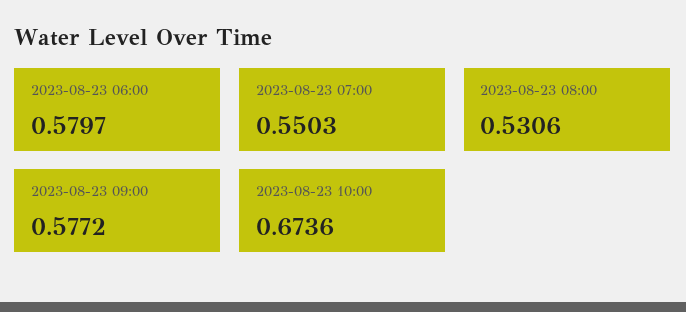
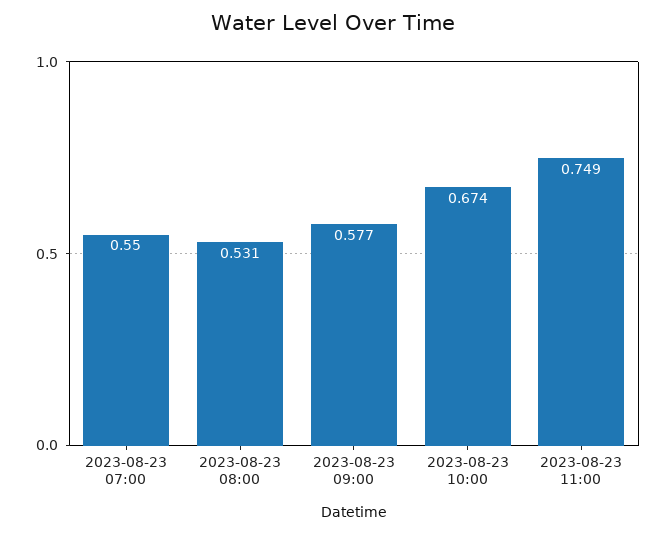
2023-08-23 06:00: 0.5797 -> none
2023-08-23 11:00: none -> 0.749

